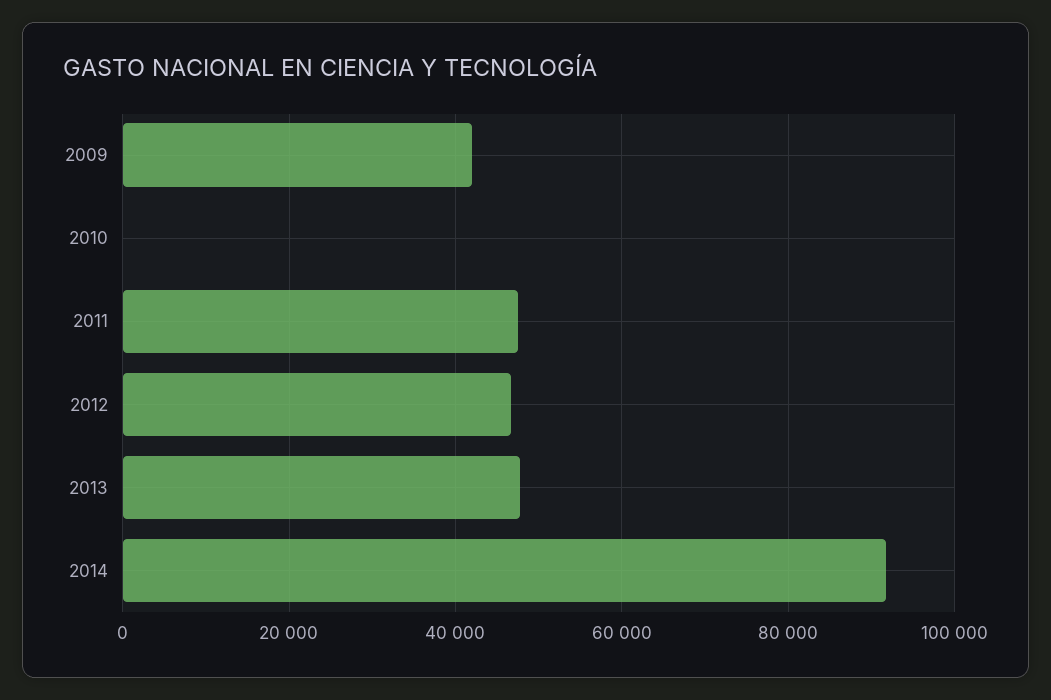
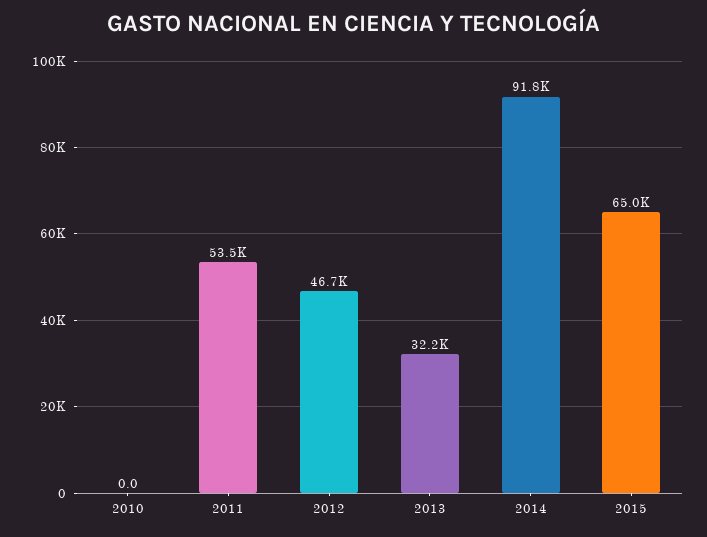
2009: 42000 -> none
2011: 48000 -> 53500
2013: 48000 -> 32200
2015: none -> 65000

